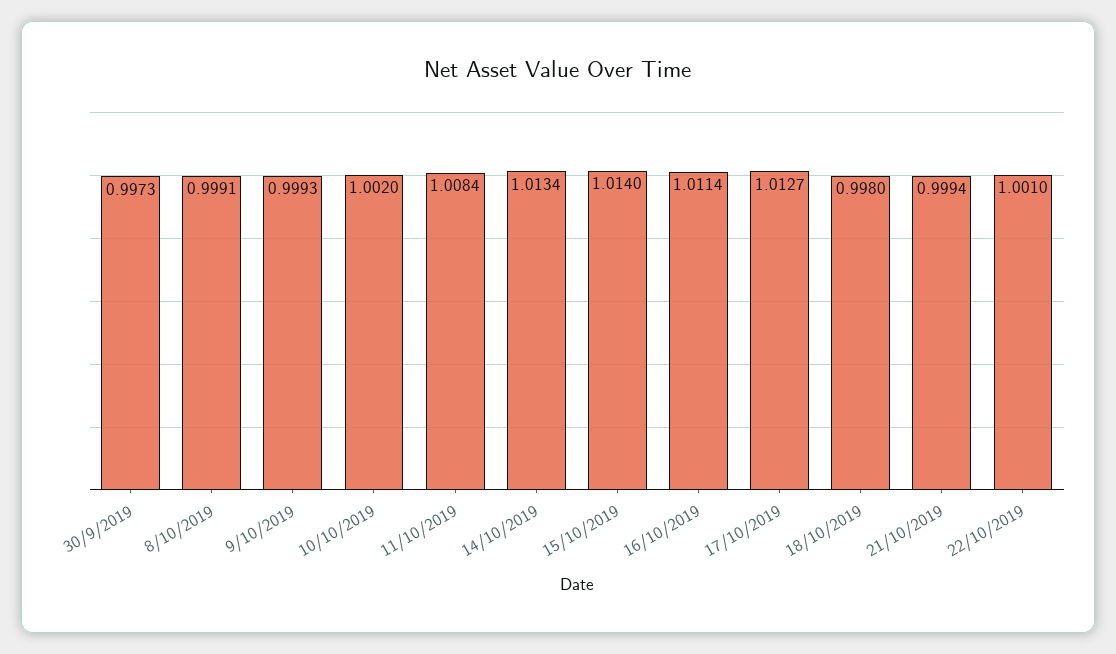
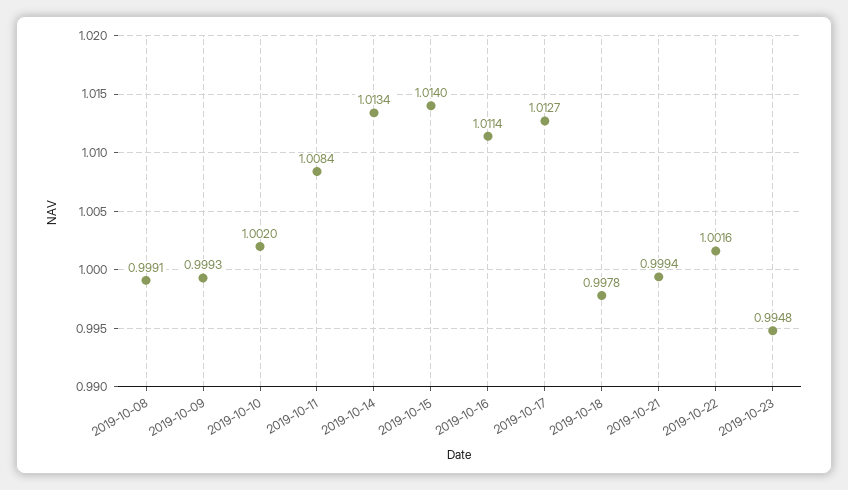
30/9/2019: 0.9973 -> none
18/10/2019: 0.998 -> 0.9978
22/10/2019: 1.001 -> 1.0016
2019-10-23: none -> 0.9948

